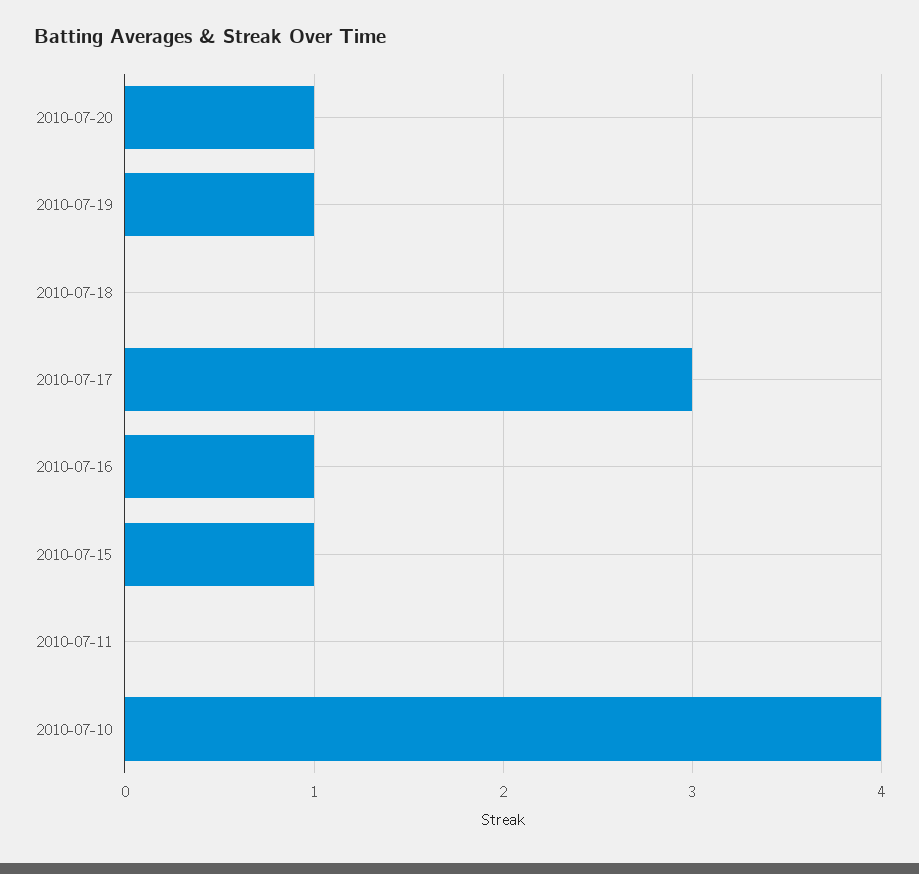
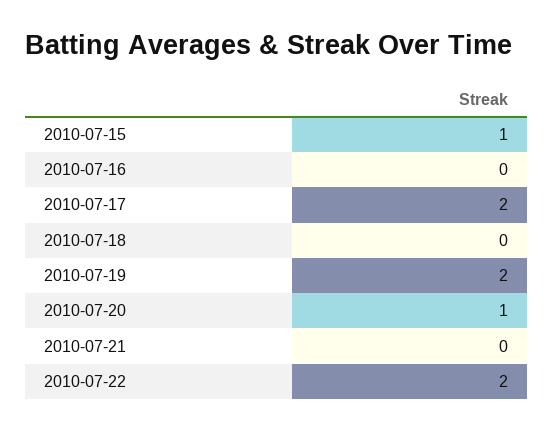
2010-07-19: 1 -> 2
2010-07-17: 3 -> 2
2010-07-16: 1 -> 0
2010-07-11: 0 -> none
2010-07-10: 4 -> none
2010-07-21: none -> 0
2010-07-22: none -> 2

